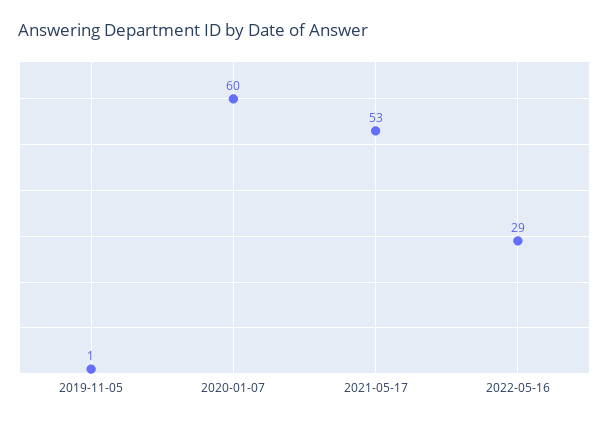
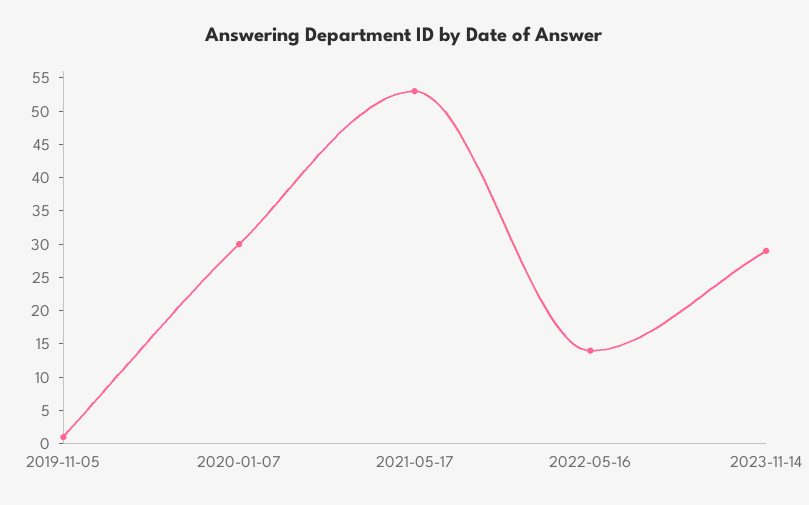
2020-01-07: 60 -> 30
2022-05-16: 29 -> 15
2023-11-14: none -> 30

